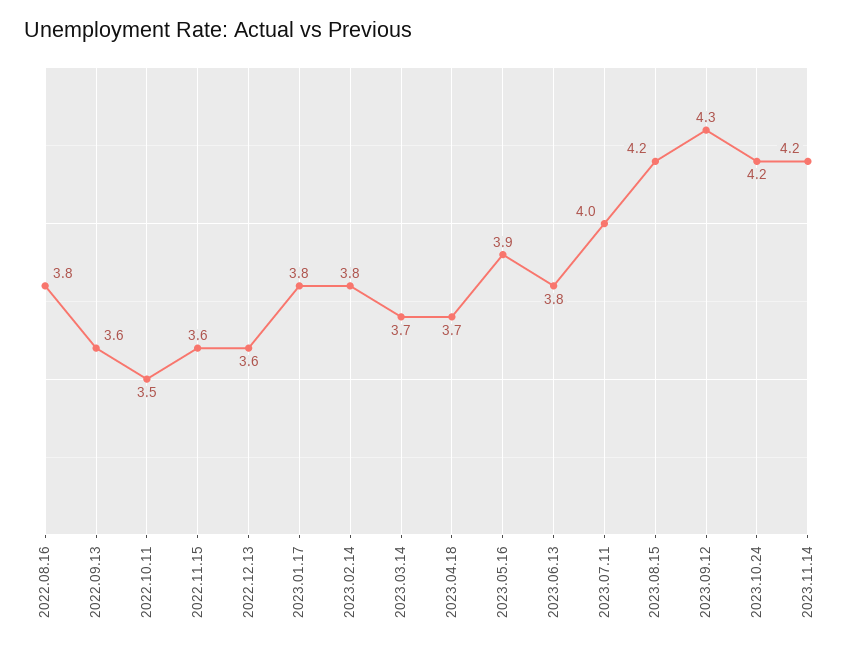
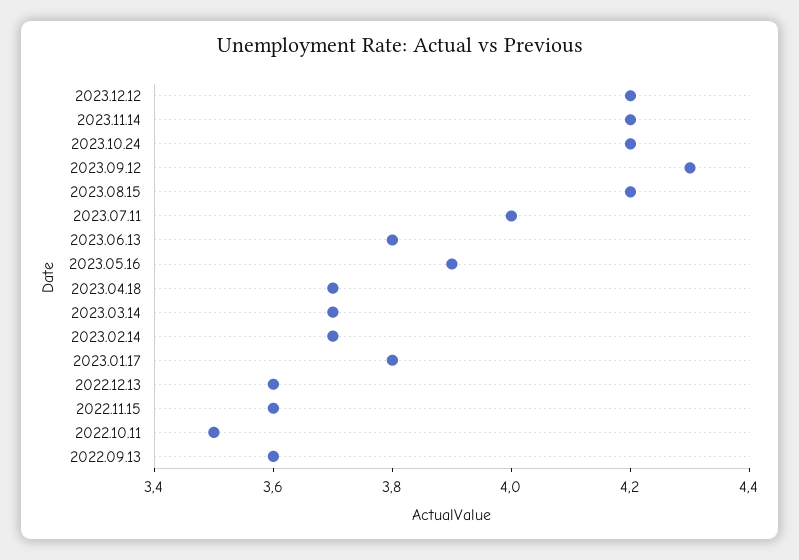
2022.08.16: 3.8 -> none
2023.02.14: 3.8 -> 3.7
2023.12.12: none -> 4.2

